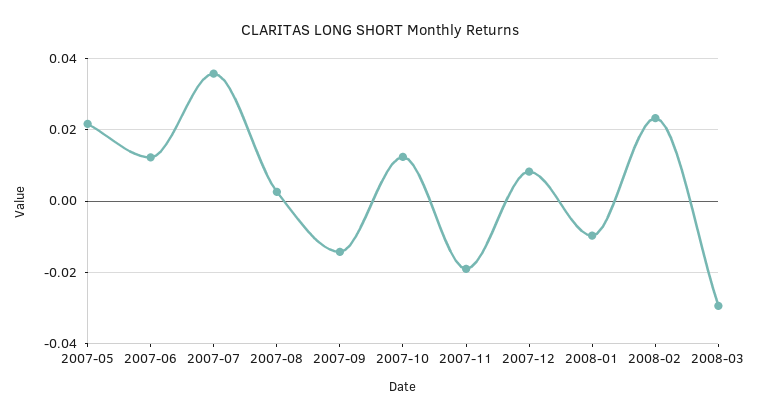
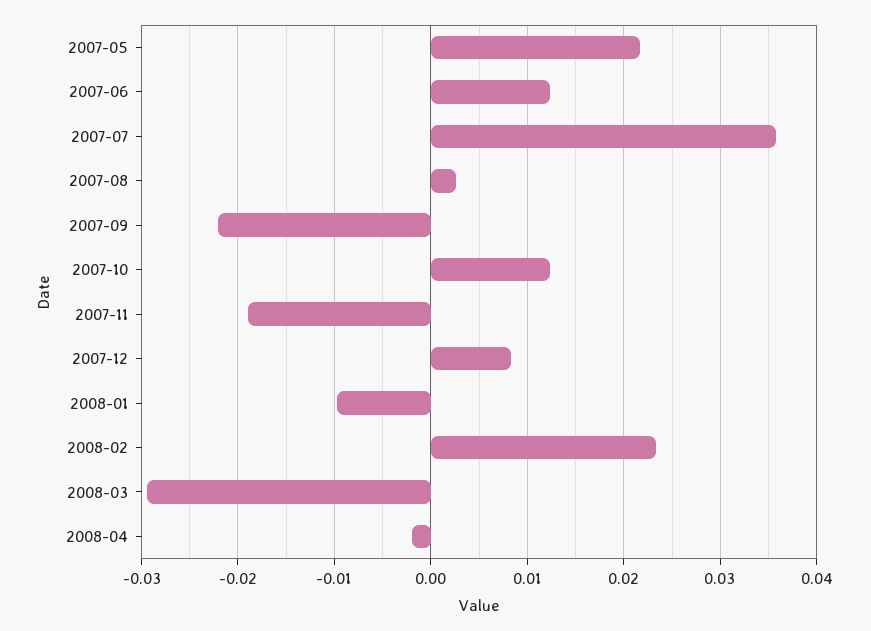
2007-09: -0.014 -> -0.022
2008-04: none -> -0.002

